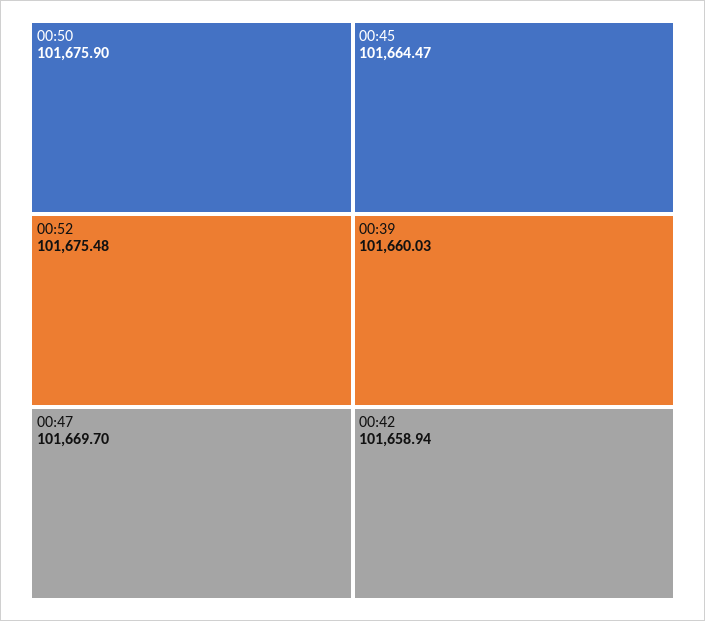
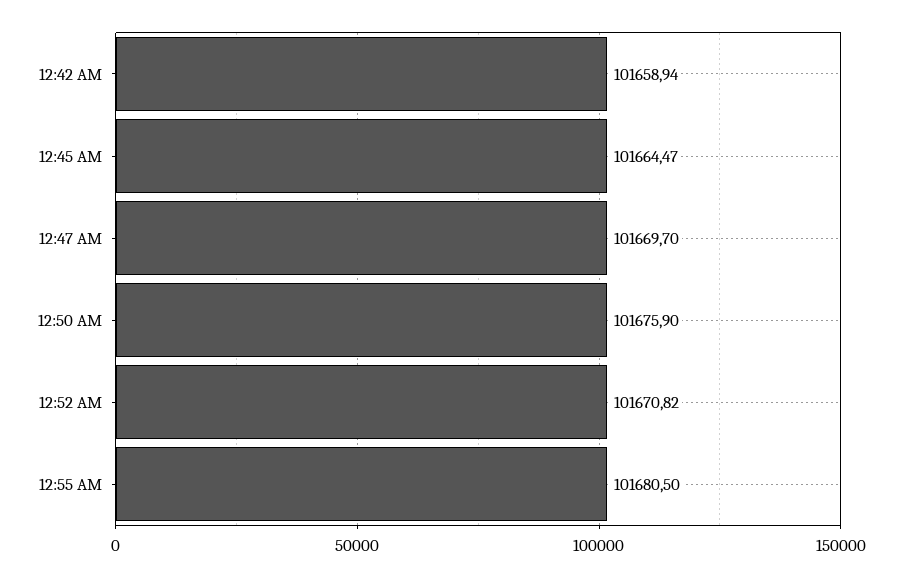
00:52: 101675.48 -> 101670.82
00:39: 101660.03 -> none
12:55 AM: none -> 101680.5

